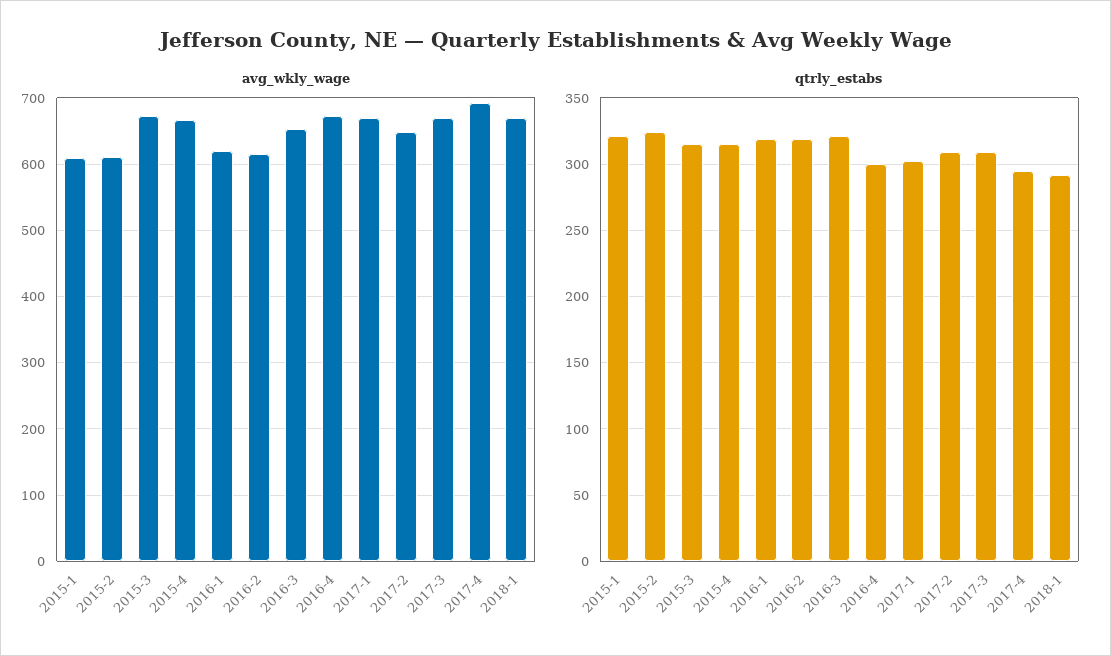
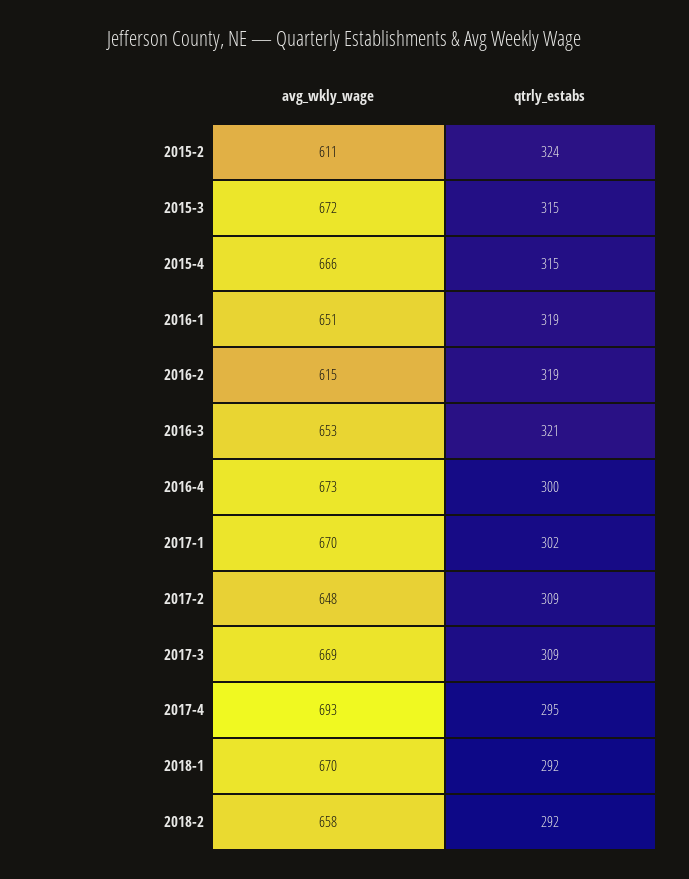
avg_wkly_wage, 2015-1: 610 -> none
avg_wkly_wage, 2016-1: 620 -> 651
qtrly_estabs, 2015-1: 320 -> none
avg_wkly_wage, 2018-2: none -> 658
qtrly_estabs, 2018-2: none -> 292

